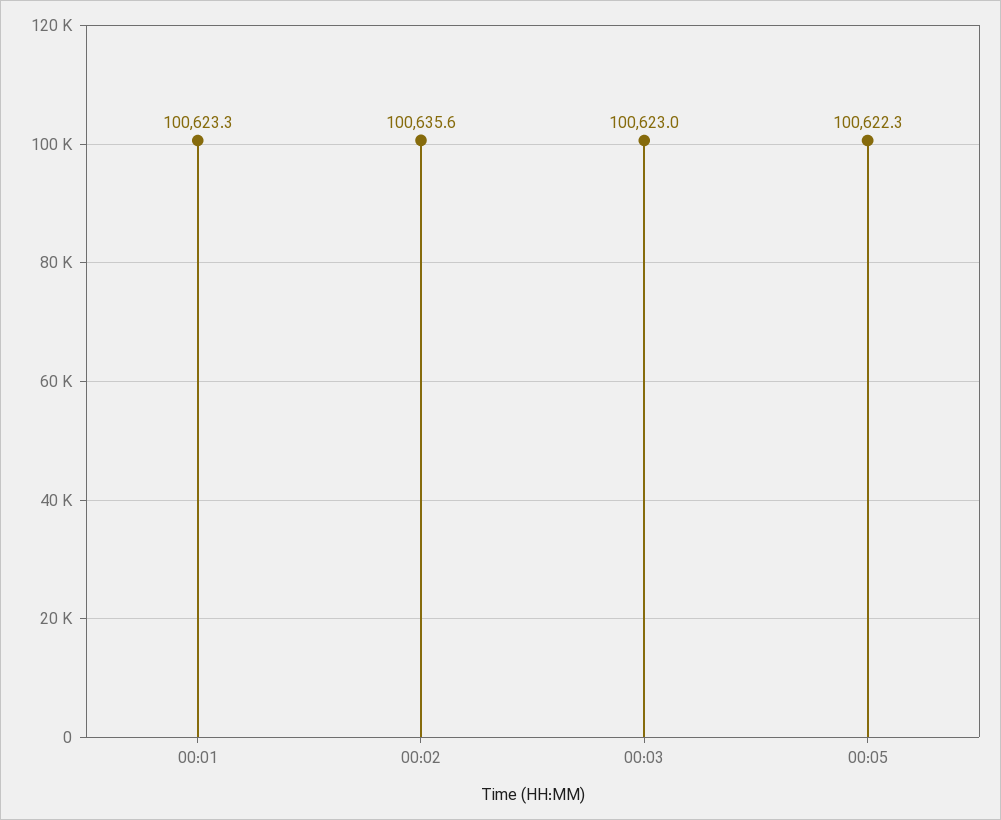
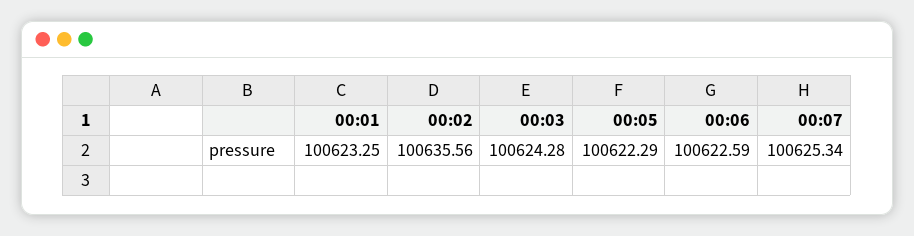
00:03: 100623 -> 100624.28
00:06: none -> 100622.59
00:07: none -> 100625.34

